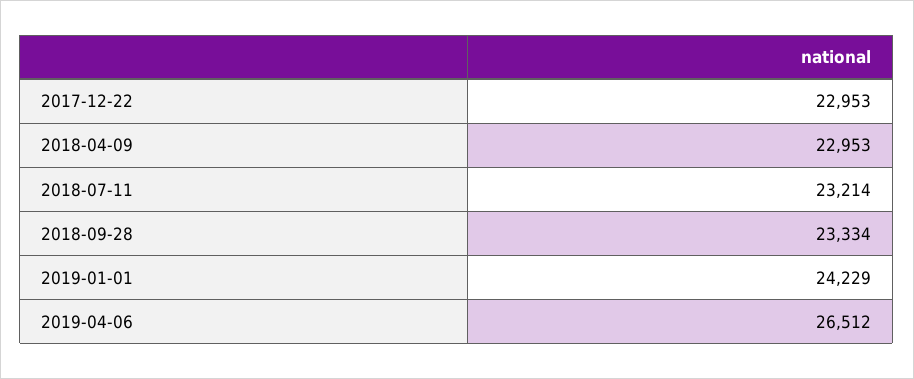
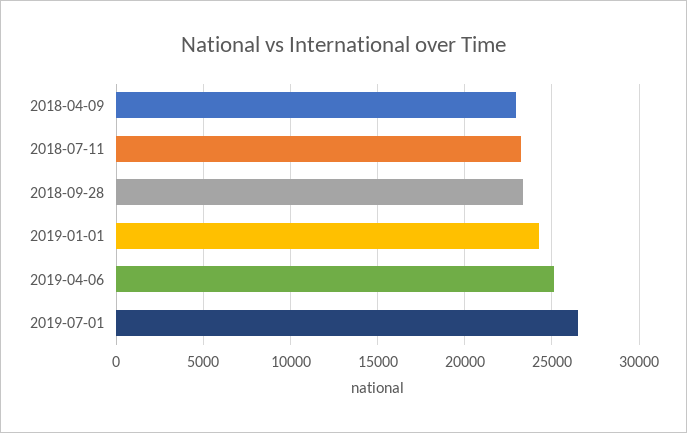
2017-12-22: 22953 -> none
2019-04-06: 26512 -> 25000
2019-07-01: none -> 26500

